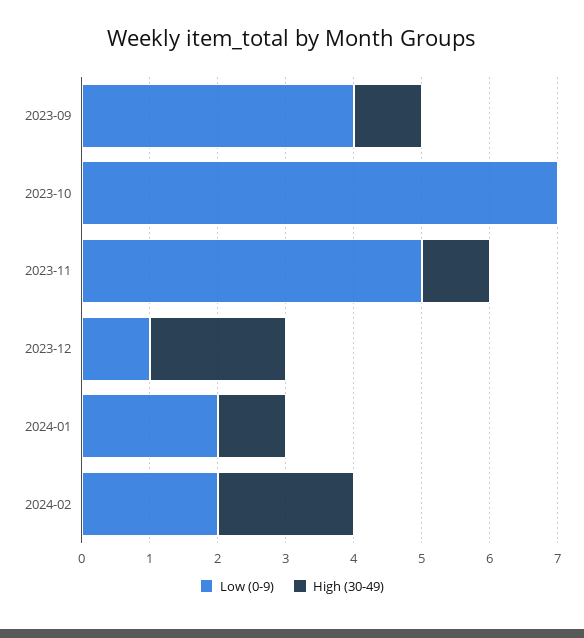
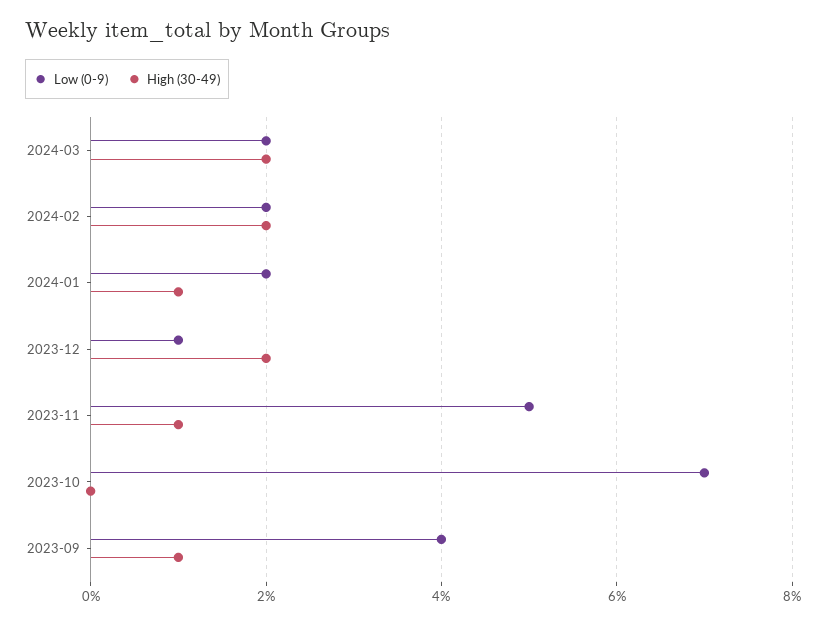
Low (0-9), 2024-03: none -> 2
High (30-49), 2024-03: none -> 2

